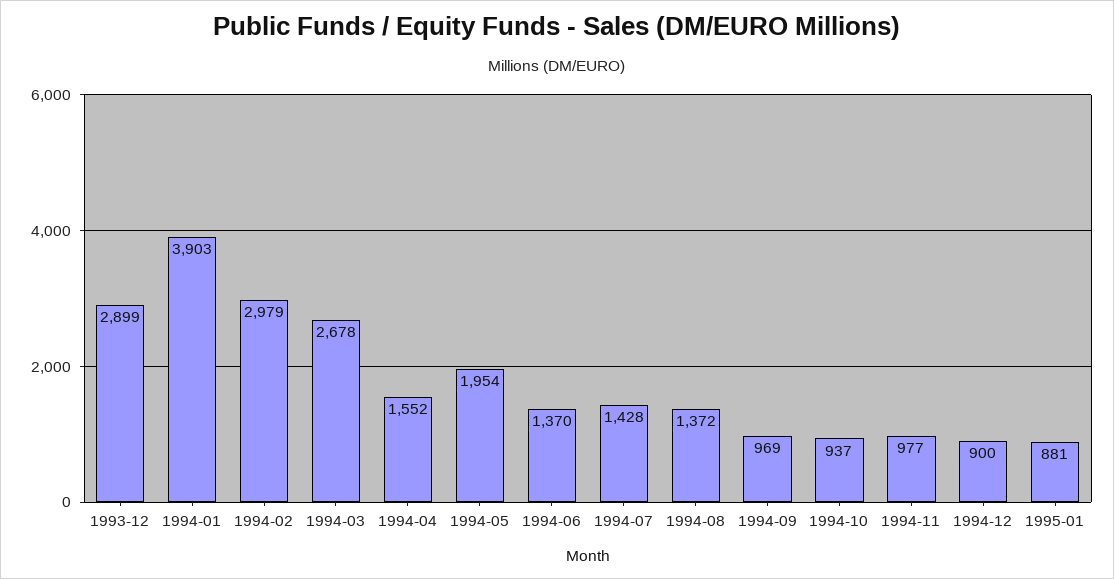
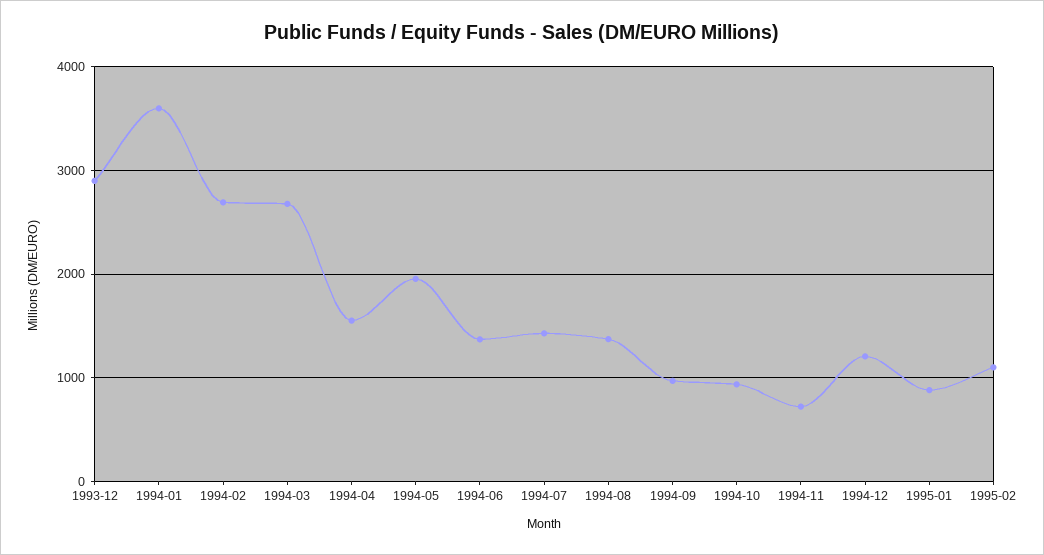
1994-01: 3903 -> 3600
1994-02: 2979 -> 2700
1994-11: 977 -> 700
1994-12: 900 -> 1200
1995-02: none -> 1100

